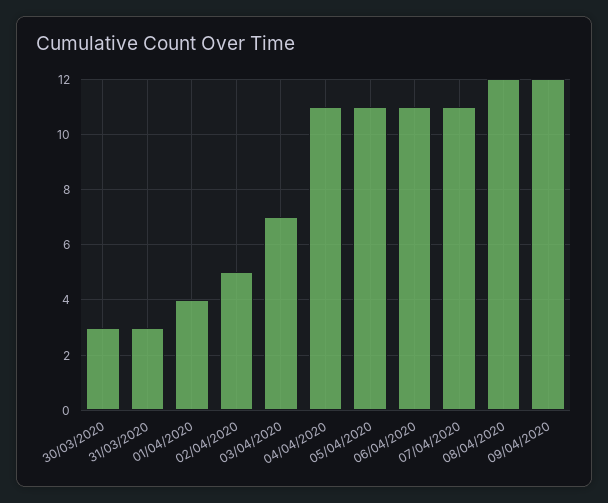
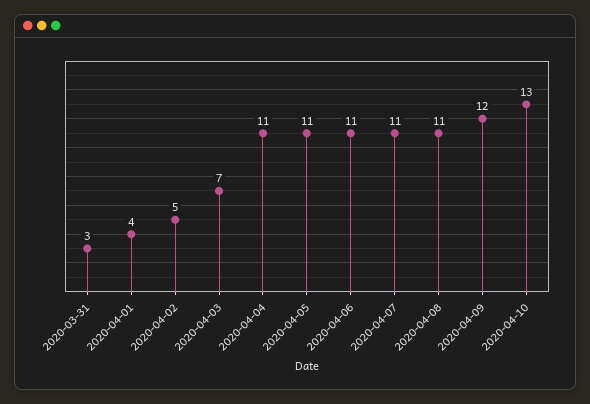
30/03/2020: 3 -> none
08/04/2020: 12 -> 11
2020-04-10: none -> 13

